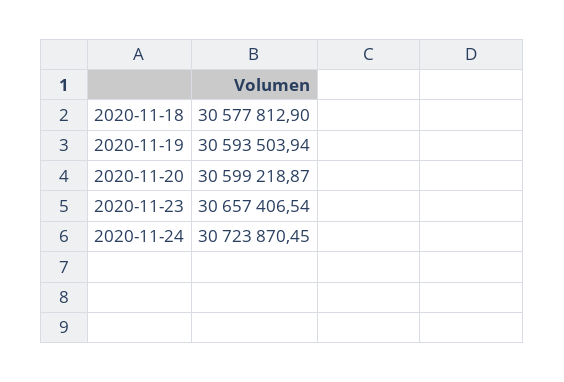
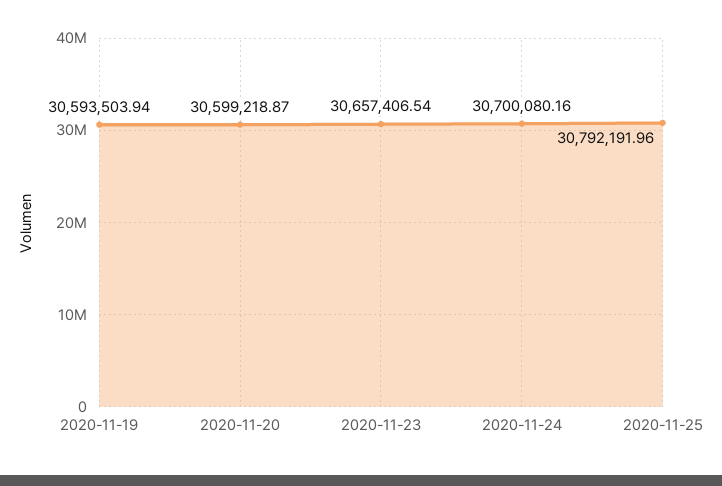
2020-11-18: 30577812.9 -> none
2020-11-24: 30723870.45 -> 30700080.16
2020-11-25: none -> 30792191.96

